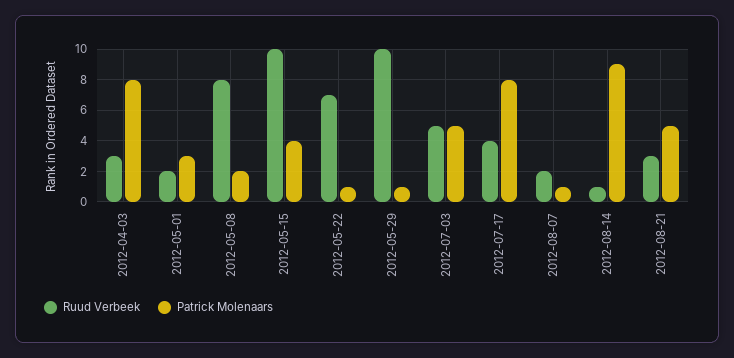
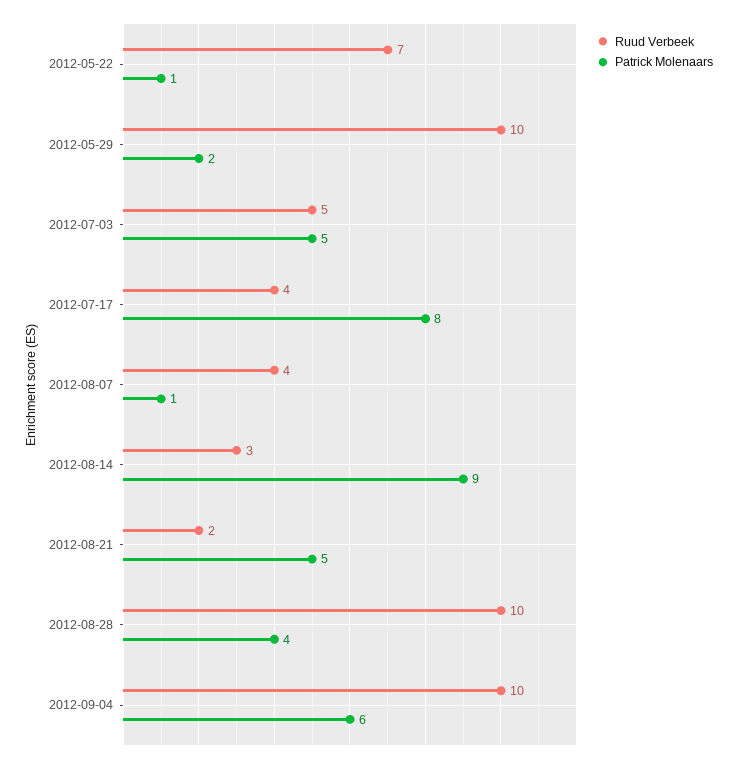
Ruud Verbeek, 2012-04-03: 3 -> none
Patrick Molenaars, 2012-04-03: 8 -> none
Ruud Verbeek, 2012-05-01: 2 -> none
Patrick Molenaars, 2012-05-01: 3 -> none
Ruud Verbeek, 2012-05-08: 8 -> none
Patrick Molenaars, 2012-05-08: 2 -> none
Ruud Verbeek, 2012-05-15: 10 -> none
Patrick Molenaars, 2012-05-15: 4 -> none
Patrick Molenaars, 2012-05-29: 1 -> 2
Ruud Verbeek, 2012-08-07: 2 -> 4
Ruud Verbeek, 2012-08-14: 1 -> 3
Ruud Verbeek, 2012-08-21: 3 -> 2
Ruud Verbeek, 2012-08-28: none -> 10
Patrick Molenaars, 2012-08-28: none -> 4
Ruud Verbeek, 2012-09-04: none -> 10
Patrick Molenaars, 2012-09-04: none -> 6

